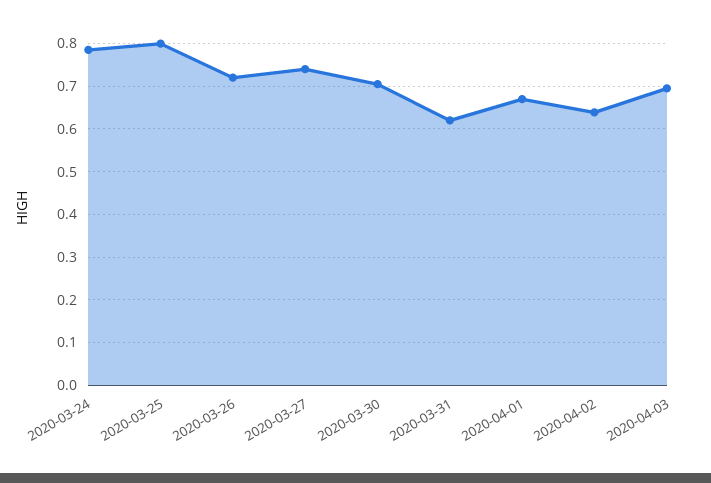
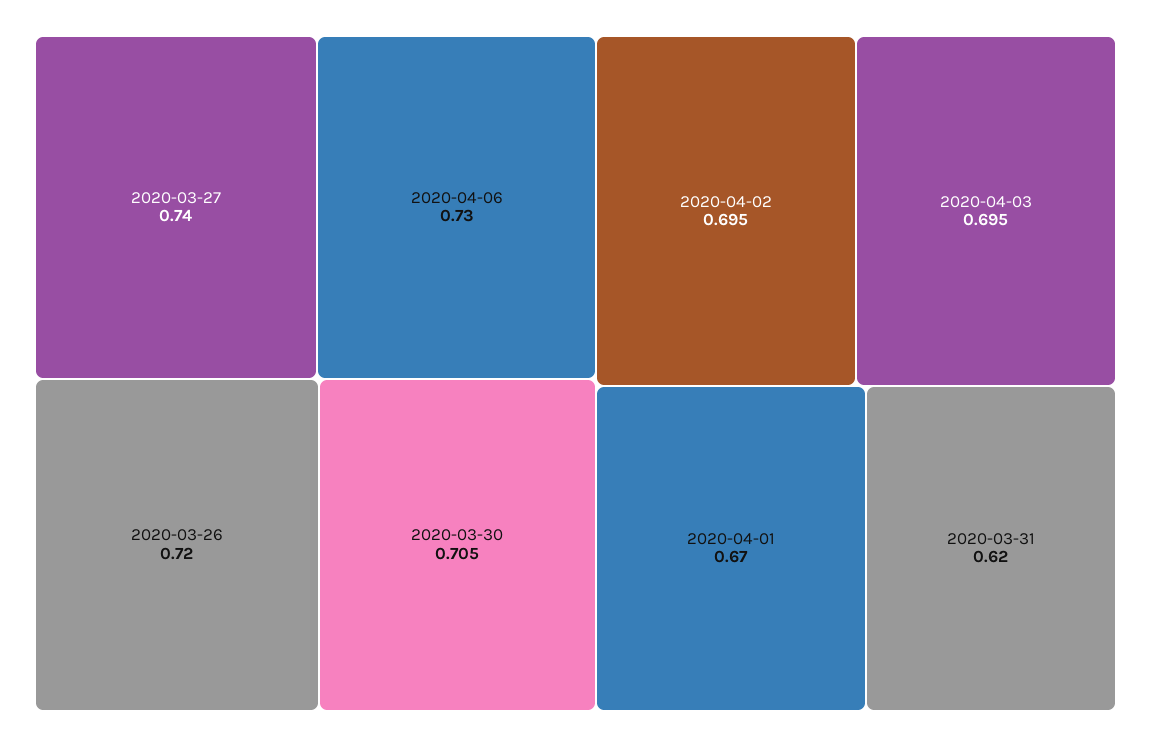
2020-03-24: 0.78 -> none
2020-03-25: 0.8 -> none
2020-04-02: 0.64 -> 0.695
2020-04-06: none -> 0.73

